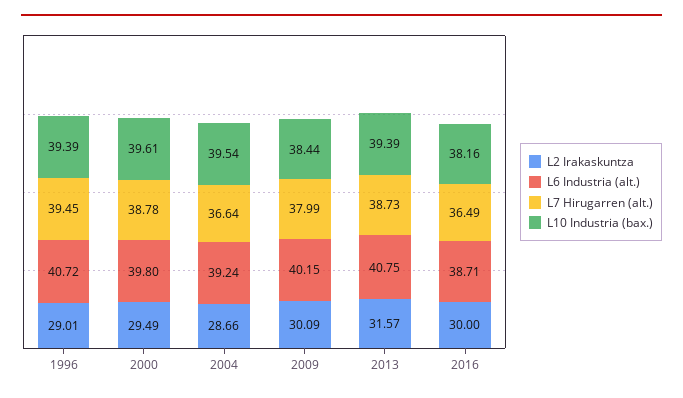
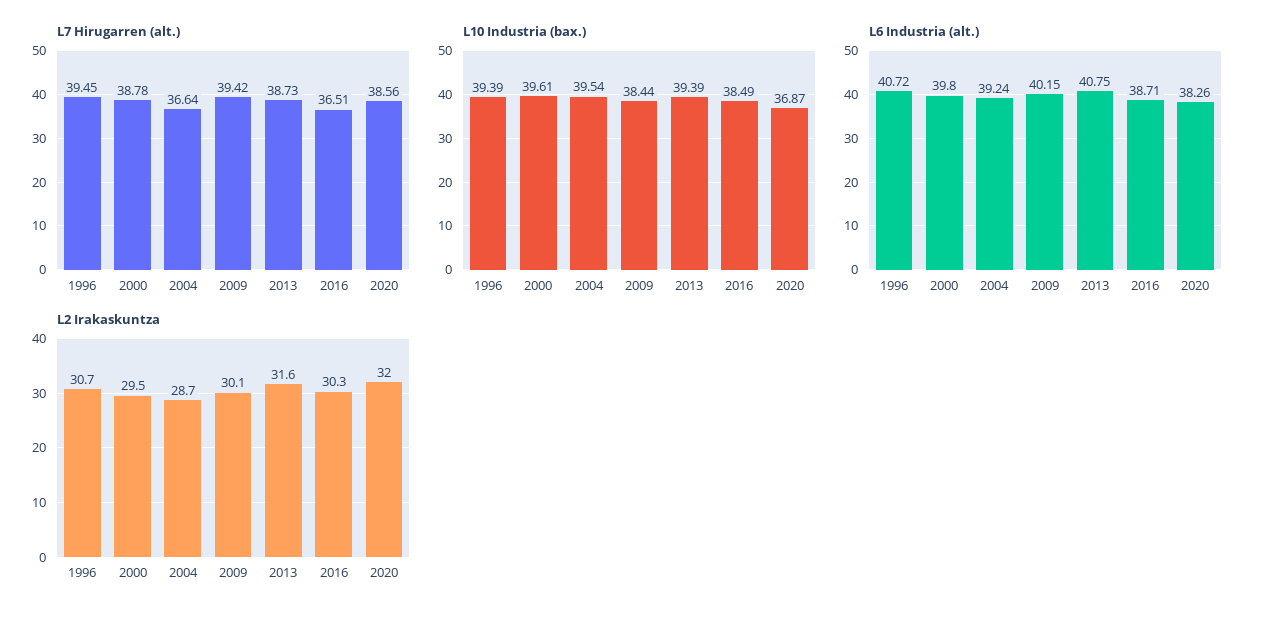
L2 Irakaskuntza, 1996: 29.01 -> 30.7
L7 Hirugarren (alt.), 2009: 37.99 -> 39.42
L2 Irakaskuntza, 2016: 30 -> 30.3
L7 Hirugarren (alt.), 2016: 36.49 -> 36.51
L10 Industria (bax.), 2016: 38.16 -> 38.49
L7 Hirugarren (alt.), 2020: none -> 38.56
L10 Industria (bax.), 2020: none -> 36.87
L6 Industria (alt.), 2020: none -> 38.26
L2 Irakaskuntza, 2020: none -> 32

